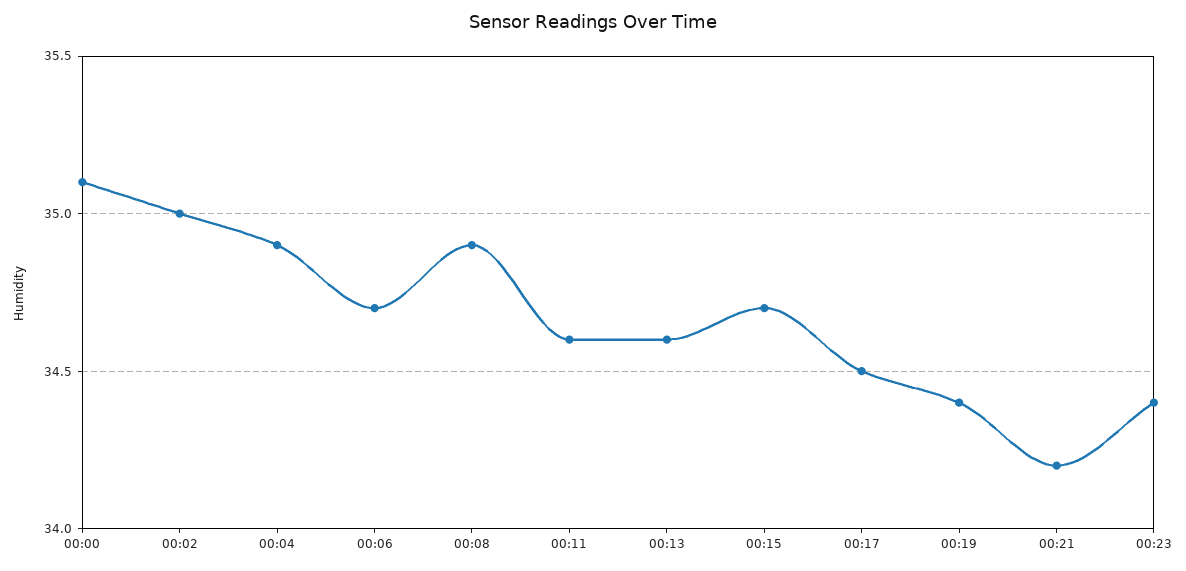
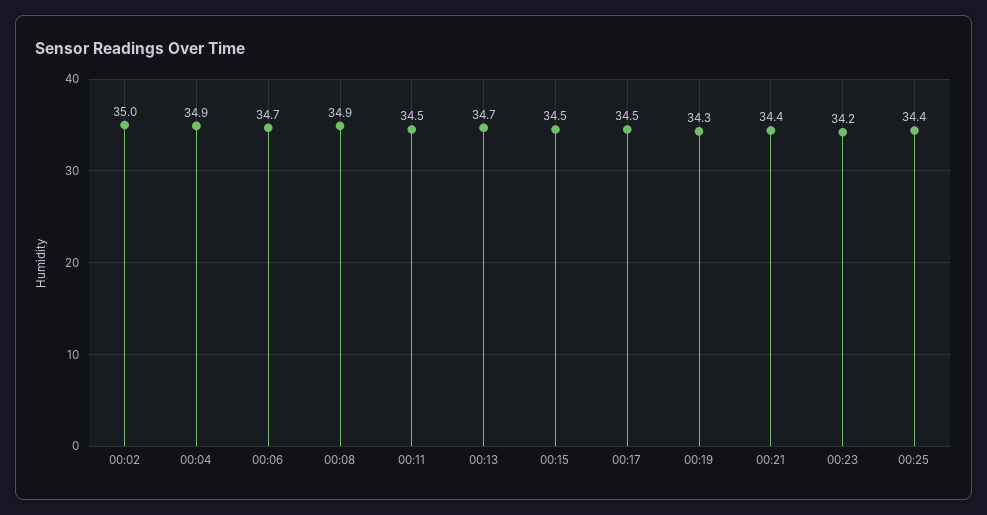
00:00: 35.1 -> none
00:11: 34.6 -> 34.5
00:13: 34.6 -> 34.7
00:15: 34.7 -> 34.5
00:19: 34.4 -> 34.3
00:21: 34.2 -> 34.4
00:23: 34.4 -> 34.2
00:25: none -> 34.4

